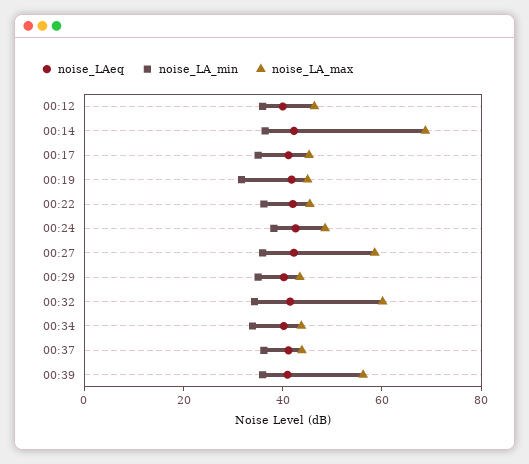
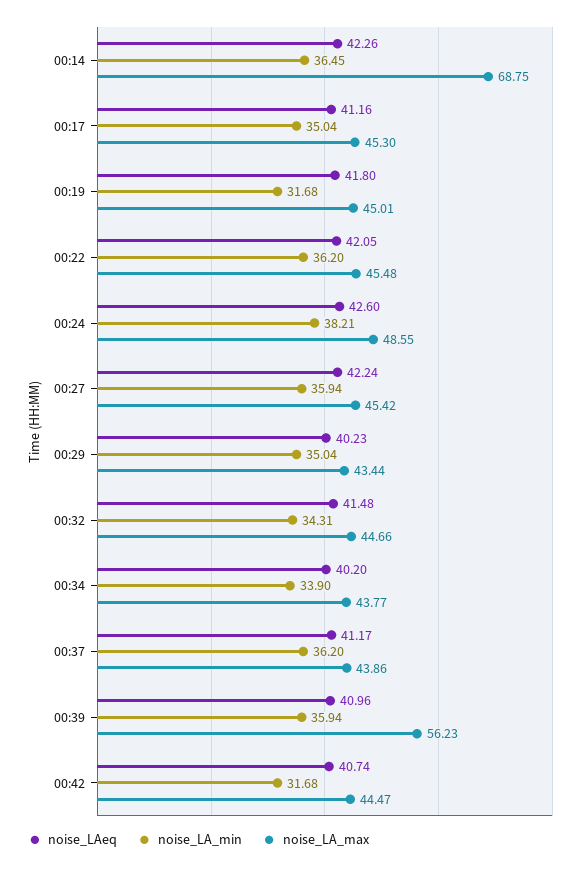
noise_LAeq, 00:12: 40 -> none
noise_LA_min, 00:12: 35 -> none
noise_LA_max, 00:12: 45 -> none
noise_LA_max, 00:27: 60 -> 45.42
noise_LA_max, 00:32: 60 -> 44.66
noise_LAeq, 00:42: none -> 40.74
noise_LA_min, 00:42: none -> 31.68
noise_LA_max, 00:42: none -> 44.47

